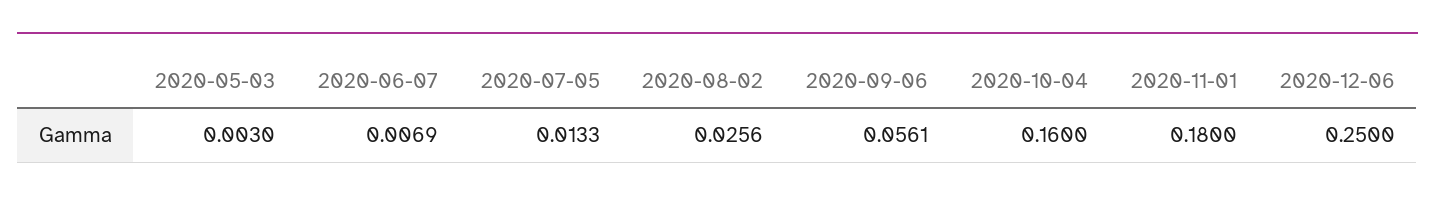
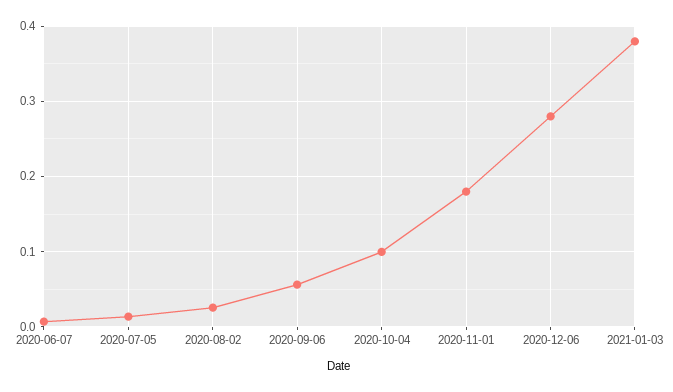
2020-05-03: 0.003 -> none
2020-10-04: 0.16 -> 0.1
2020-12-06: 0.25 -> 0.28
2021-01-03: none -> 0.38

